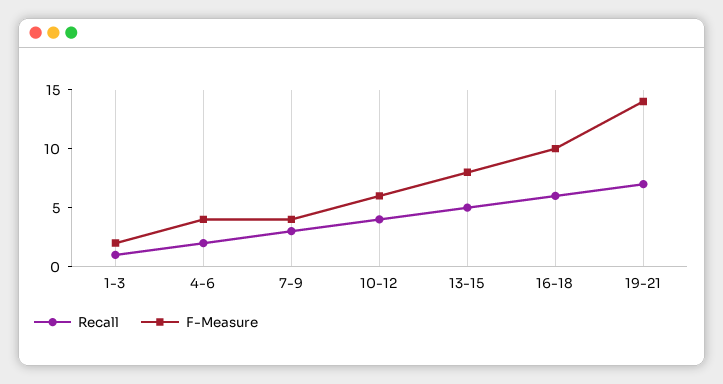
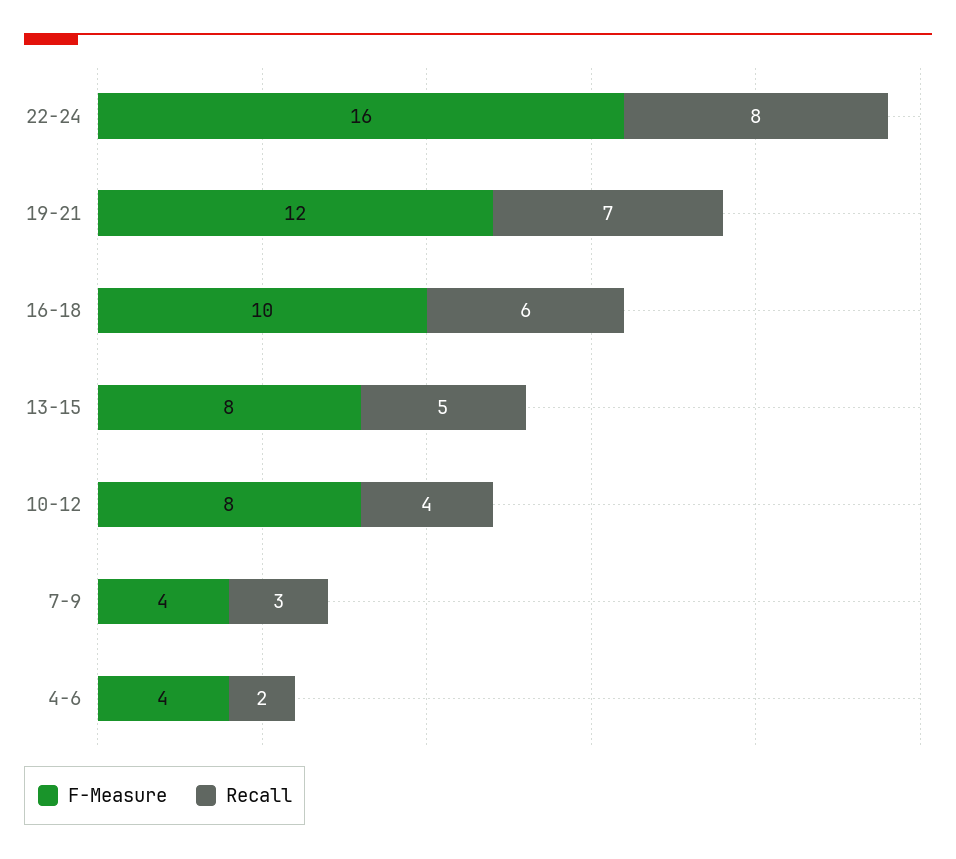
Recall, 1-3: 1 -> none
F-Measure, 1-3: 2 -> none
F-Measure, 10-12: 6 -> 8
F-Measure, 19-21: 14 -> 12
F-Measure, 22-24: none -> 16
Recall, 22-24: none -> 8

